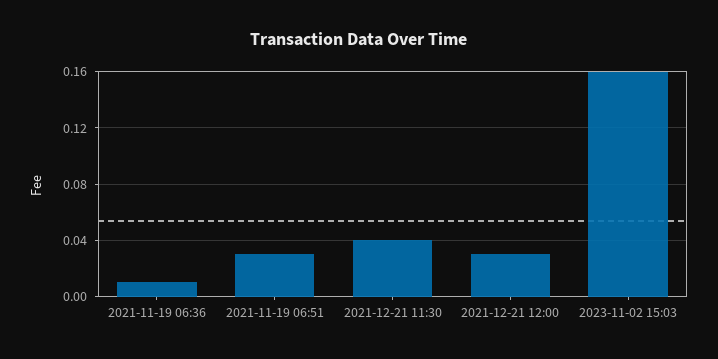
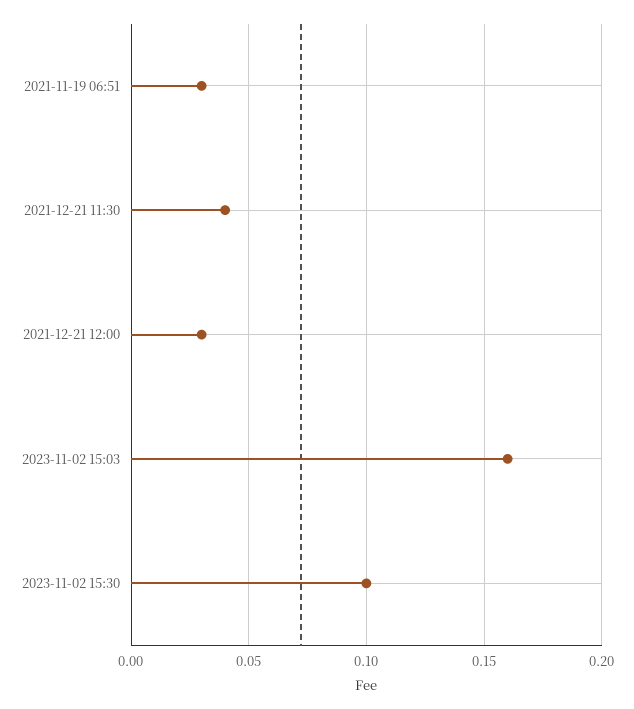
2021-11-19 06:36: 0.01 -> none
2023-11-02 15:30: none -> 0.1

